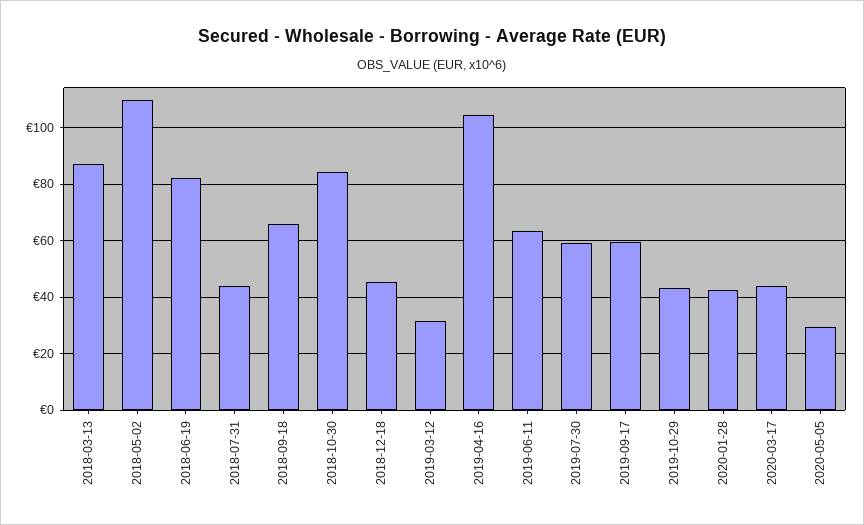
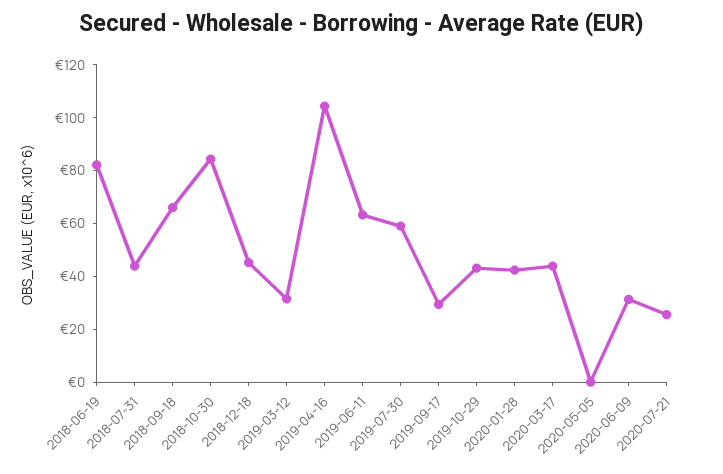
2018-03-13: 87.5 -> none
2018-05-02: 110 -> none
2019-09-17: 60 -> 30
2020-05-05: 30 -> 0
2020-06-09: none -> 30
2020-07-21: none -> 25

